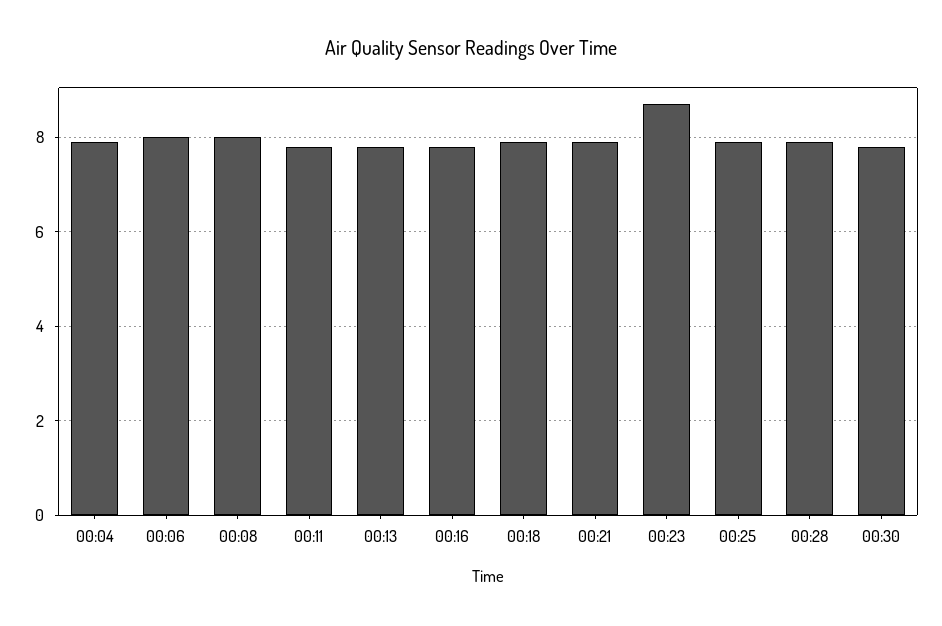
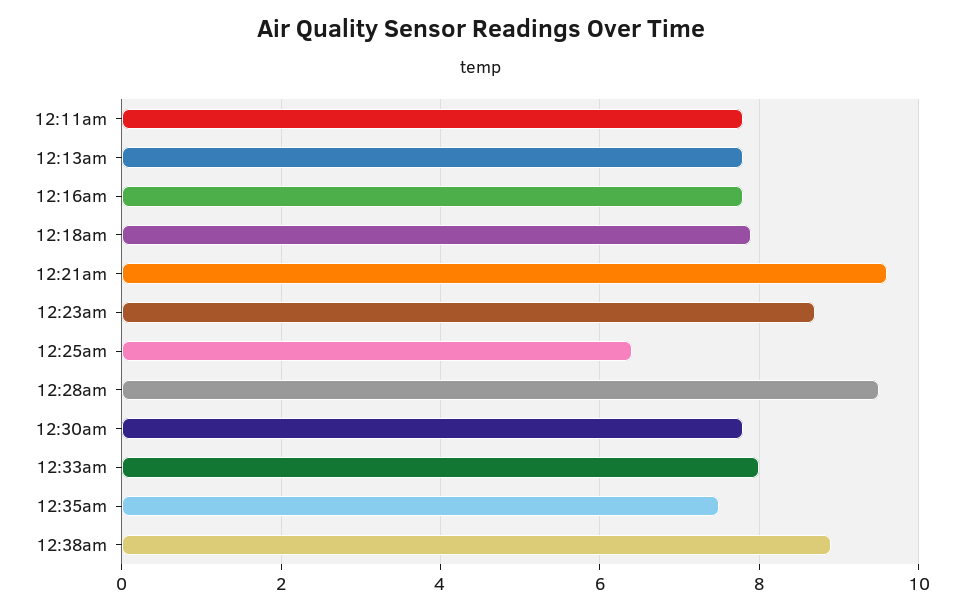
00:04: 8 -> none
00:06: 8 -> none
00:08: 8 -> none
00:21: 8 -> 9.5
00:25: 8 -> 6.5
00:28: 8 -> 9.5
12:33am: none -> 8
12:35am: none -> 7.5
12:38am: none -> 9

